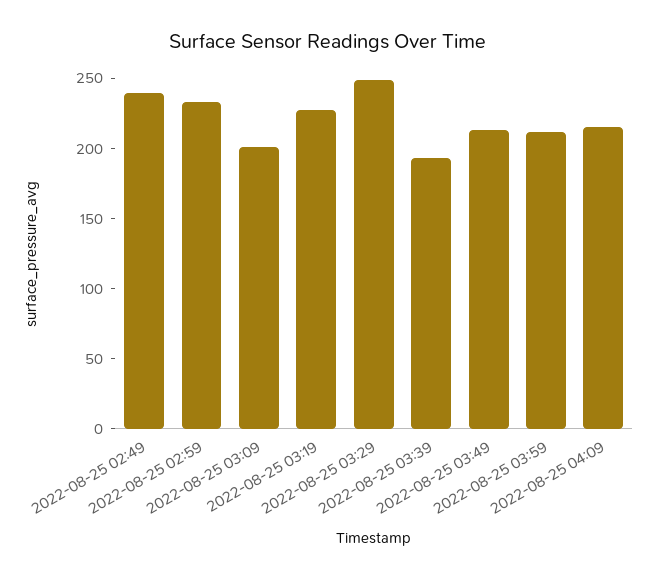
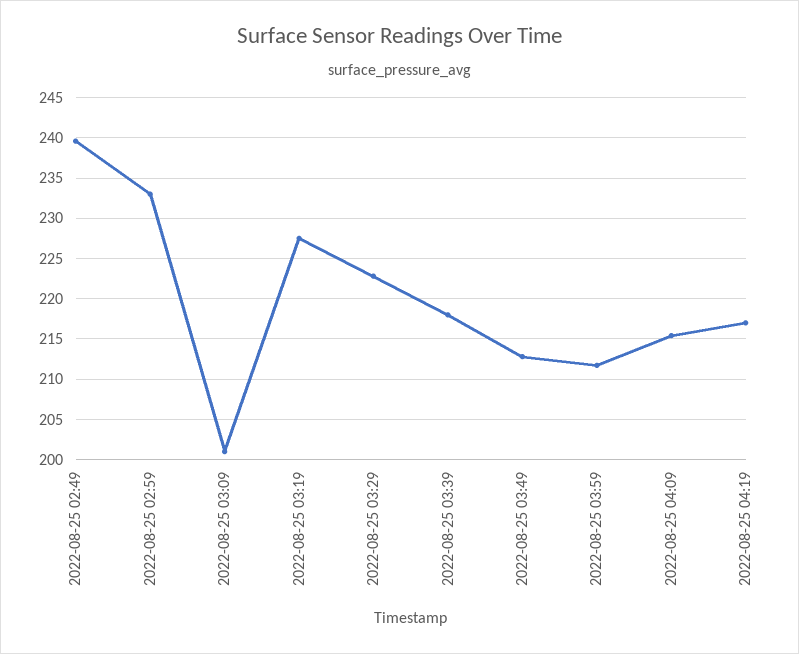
2022-08-25 03:29: 250 -> 223
2022-08-25 03:39: 190 -> 218
2022-08-25 04:19: none -> 217

